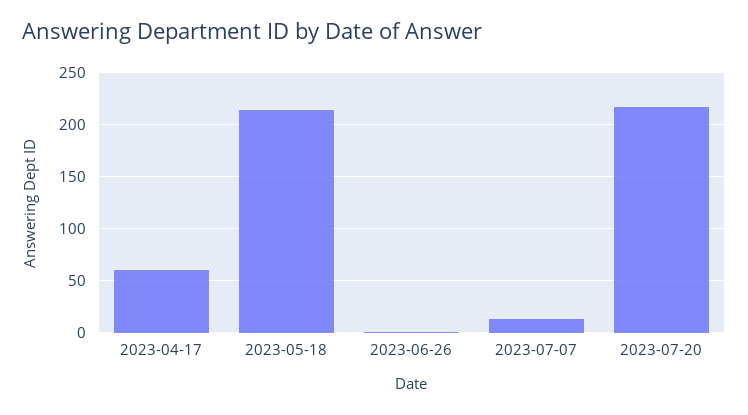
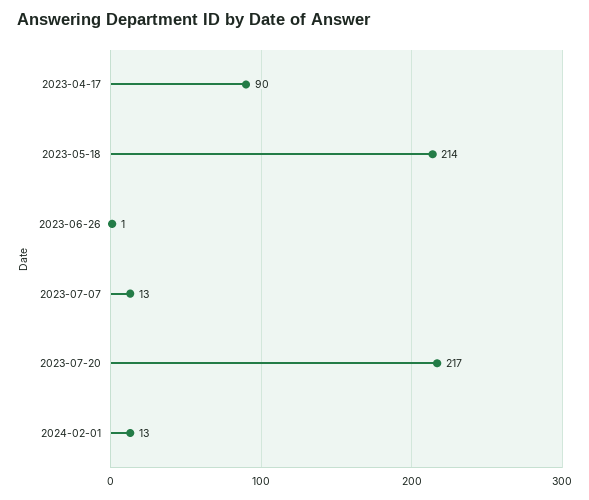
2023-04-17: 60 -> 90
2024-02-01: none -> 13

